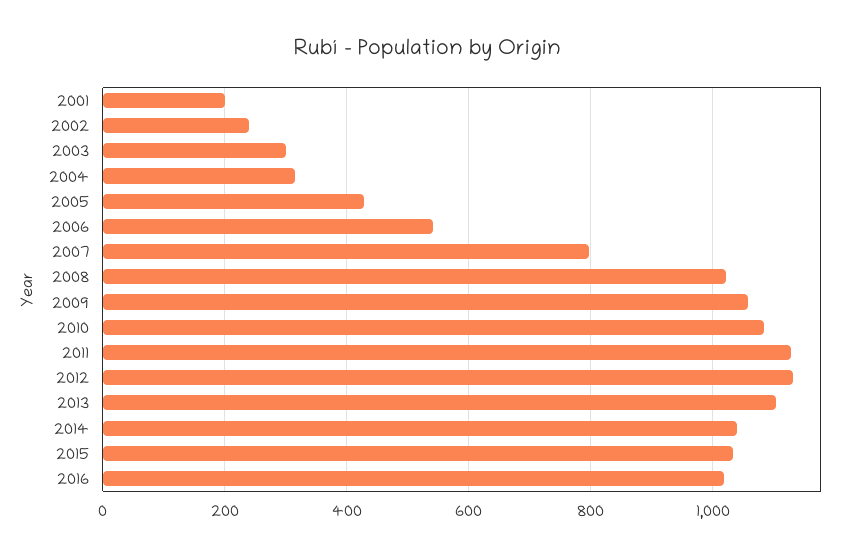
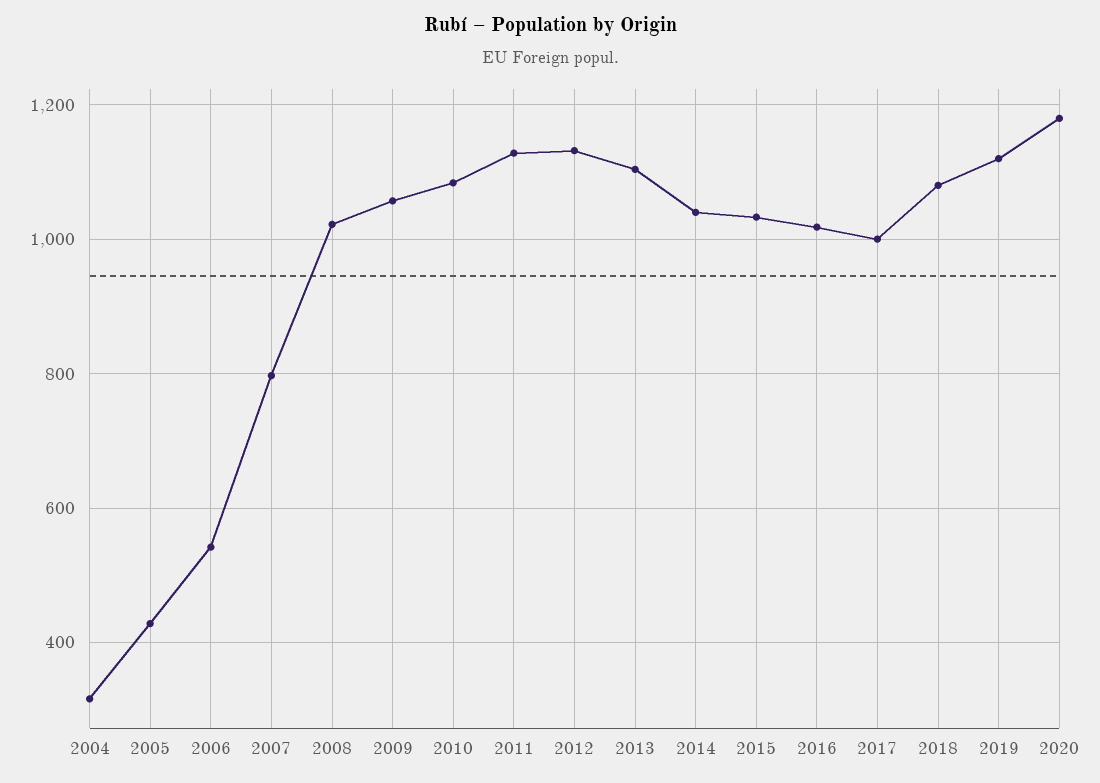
2001: 200 -> none
2002: 240 -> none
2003: 300 -> none
2017: none -> 1000
2018: none -> 1080
2019: none -> 1120
2020: none -> 1180

